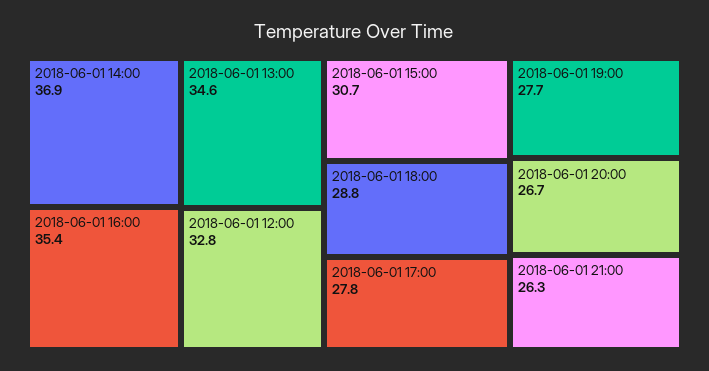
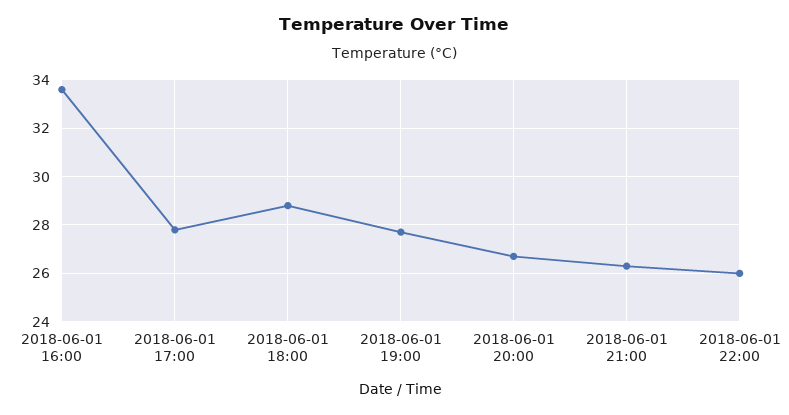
2018-06-01 14:00: 36.9 -> none
2018-06-01 16:00: 35.4 -> 33.5
2018-06-01 13:00: 34.6 -> none
2018-06-01 12:00: 32.8 -> none
2018-06-01 15:00: 30.7 -> none
2018-06-01 22:00: none -> 26

